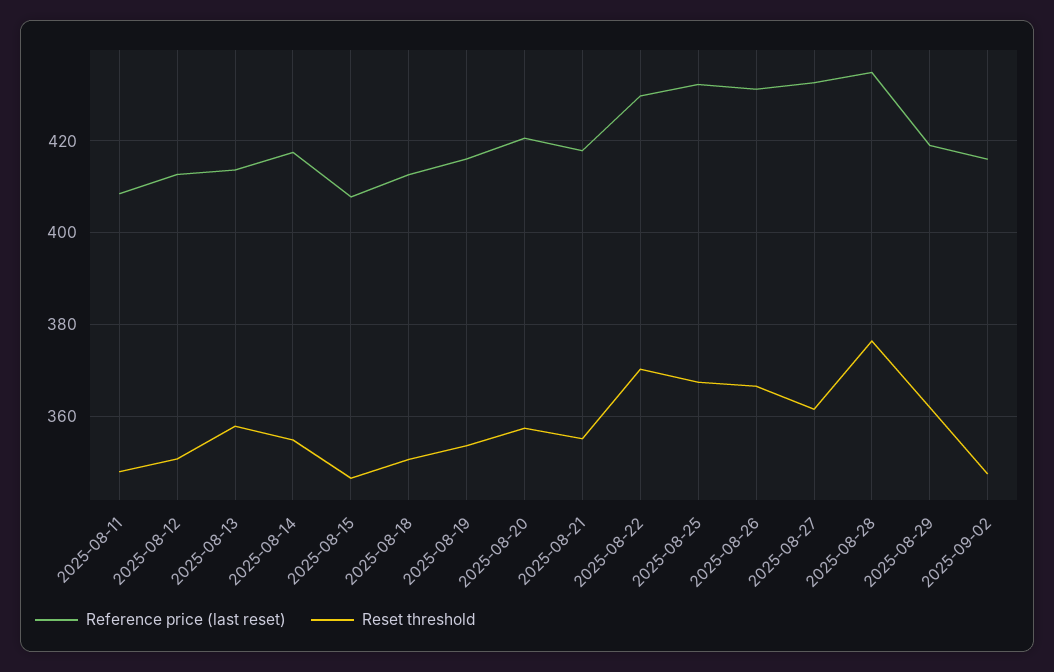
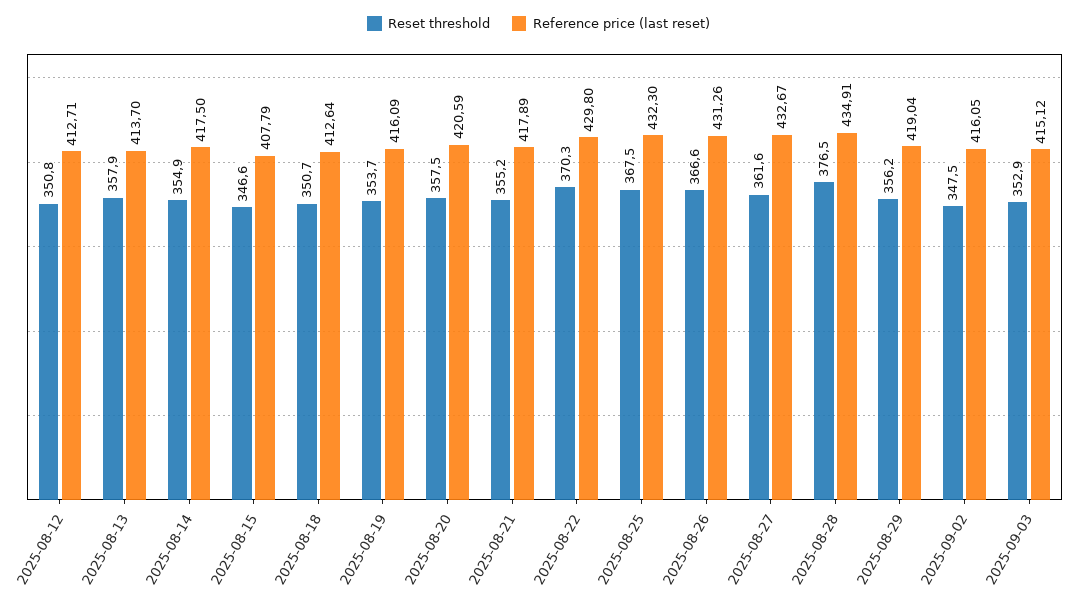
Reference price (last reset), 2025-08-11: 408 -> none
Reset threshold, 2025-08-11: 348 -> none
Reset threshold, 2025-08-29: 362 -> 356.2
Reset threshold, 2025-09-03: none -> 352.9
Reference price (last reset), 2025-09-03: none -> 415.12

